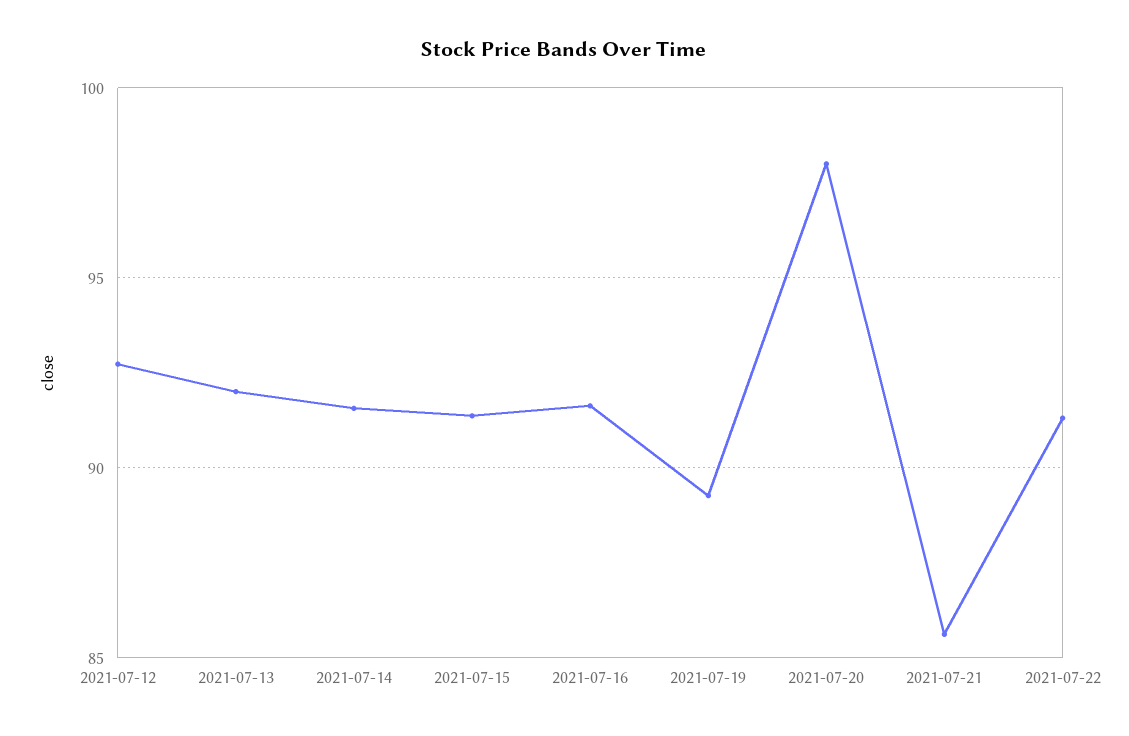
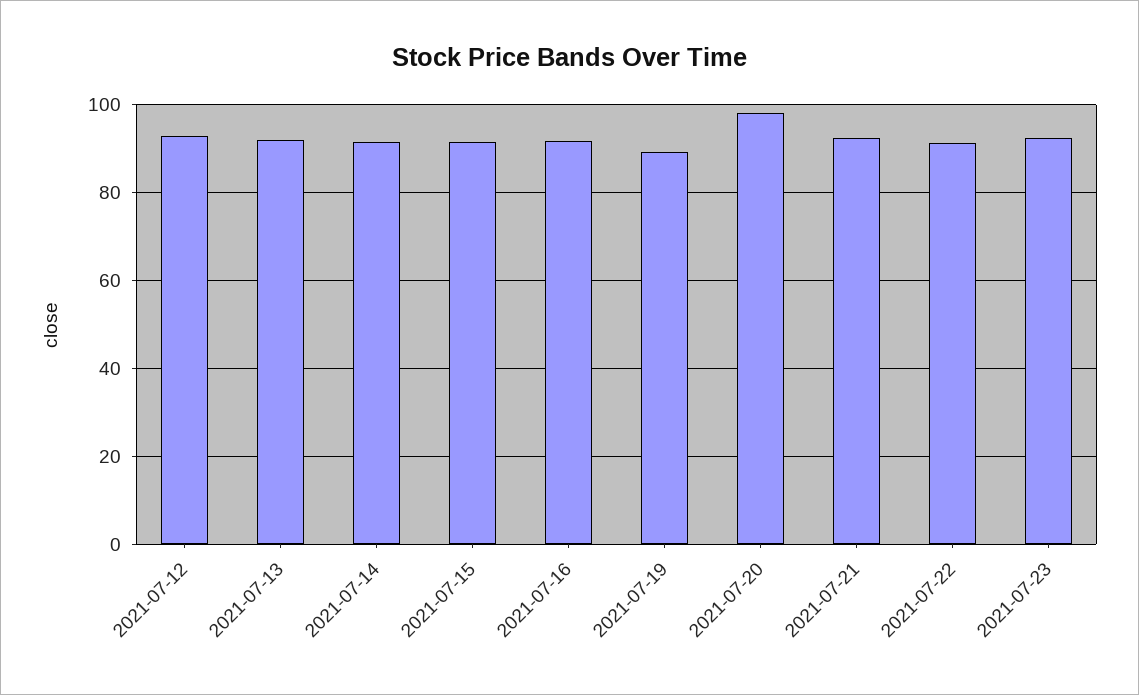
2021-07-21: 85.5 -> 92
2021-07-23: none -> 92

